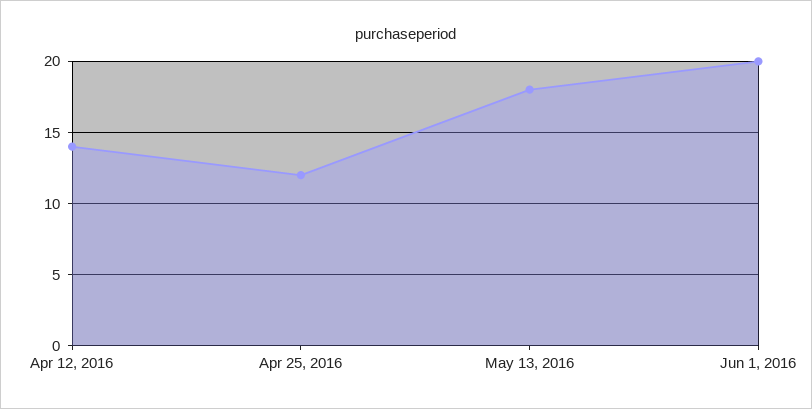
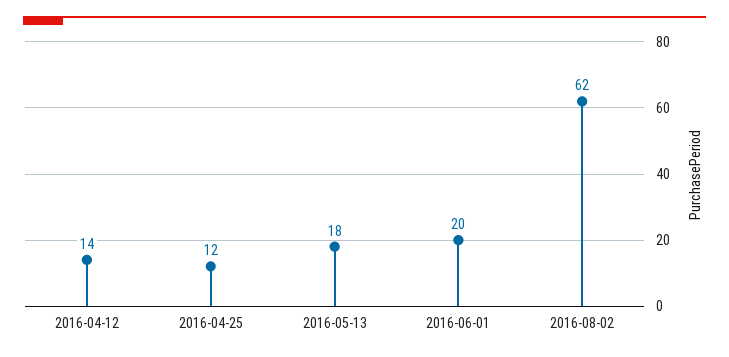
2016-08-02: none -> 62

